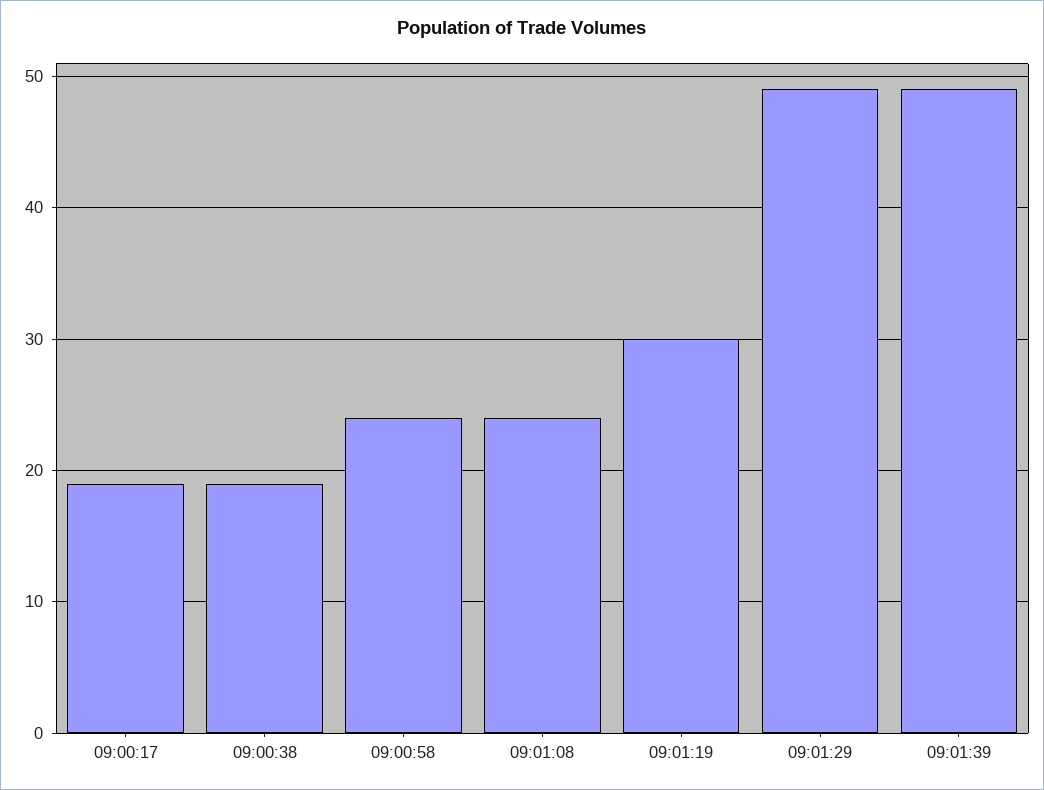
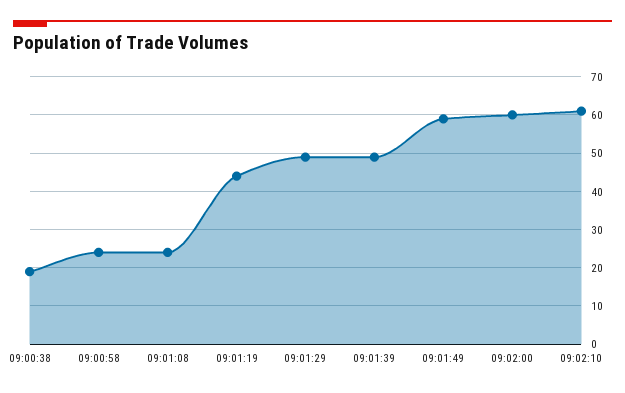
09:00:17: 19 -> none
09:01:19: 30 -> 45
09:01:49: none -> 60
09:02:00: none -> 60
09:02:10: none -> 60

